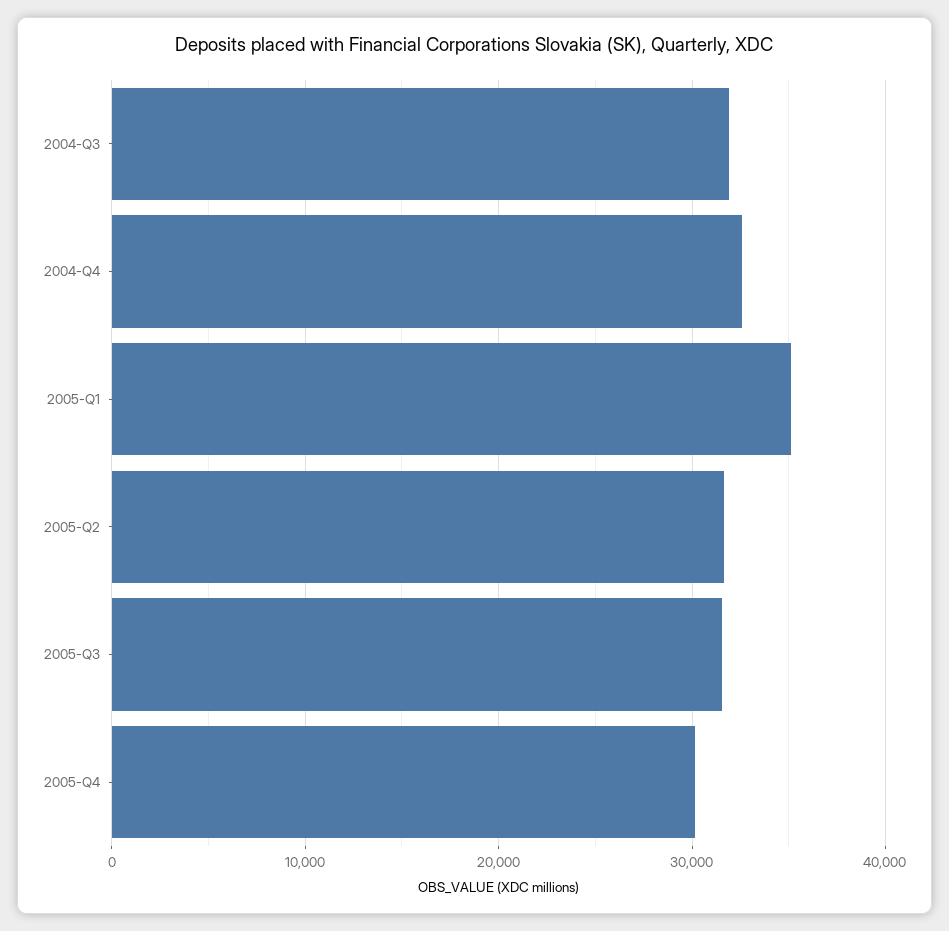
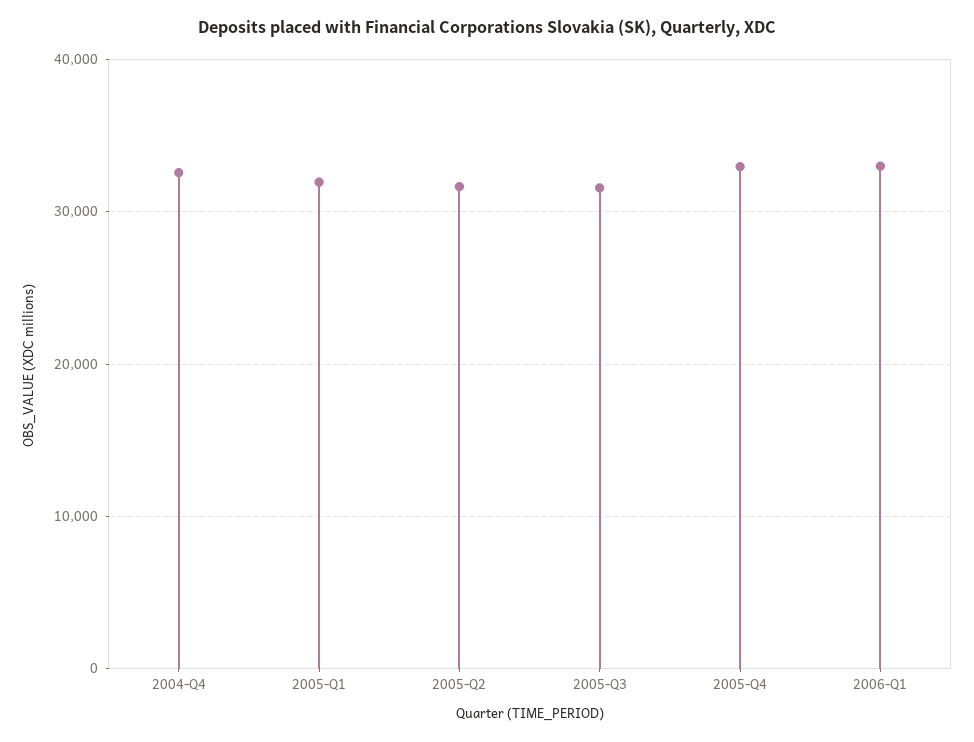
2004-Q3: 32000 -> none
2005-Q1: 35000 -> 32000
2005-Q4: 30000 -> 33000
2006-Q1: none -> 33000

